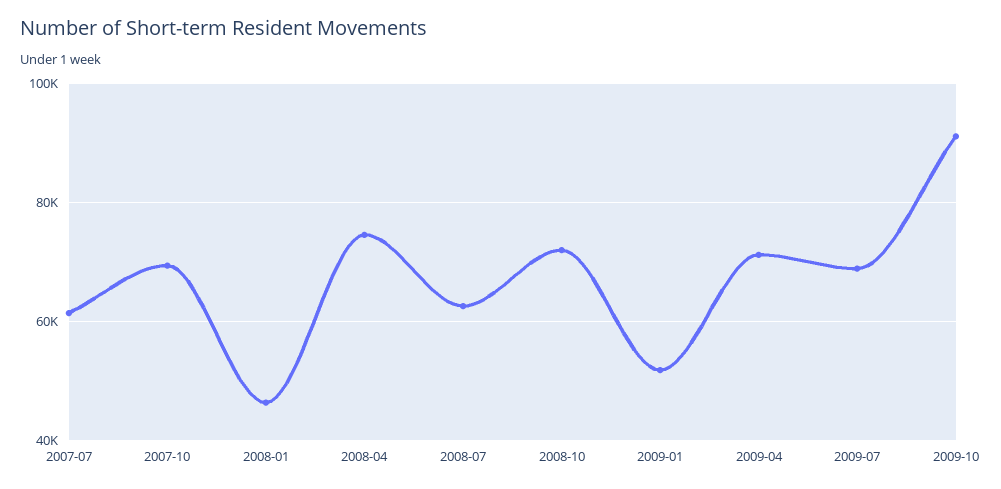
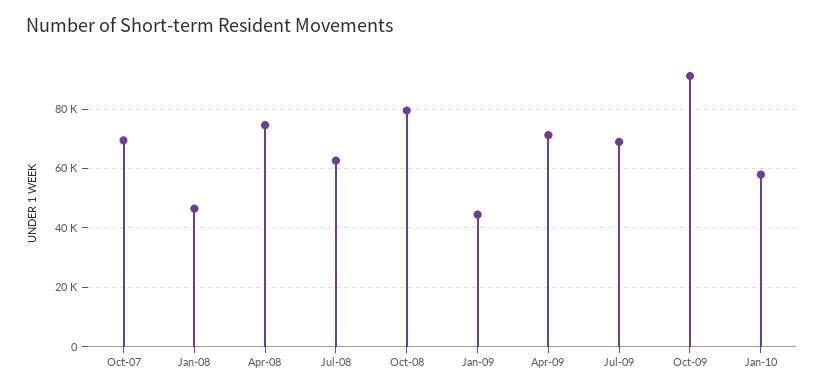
2007-07: 62000 -> none
2008-10: 72000 -> 80000
2009-01: 52000 -> 45000
Jan-10: none -> 57500

